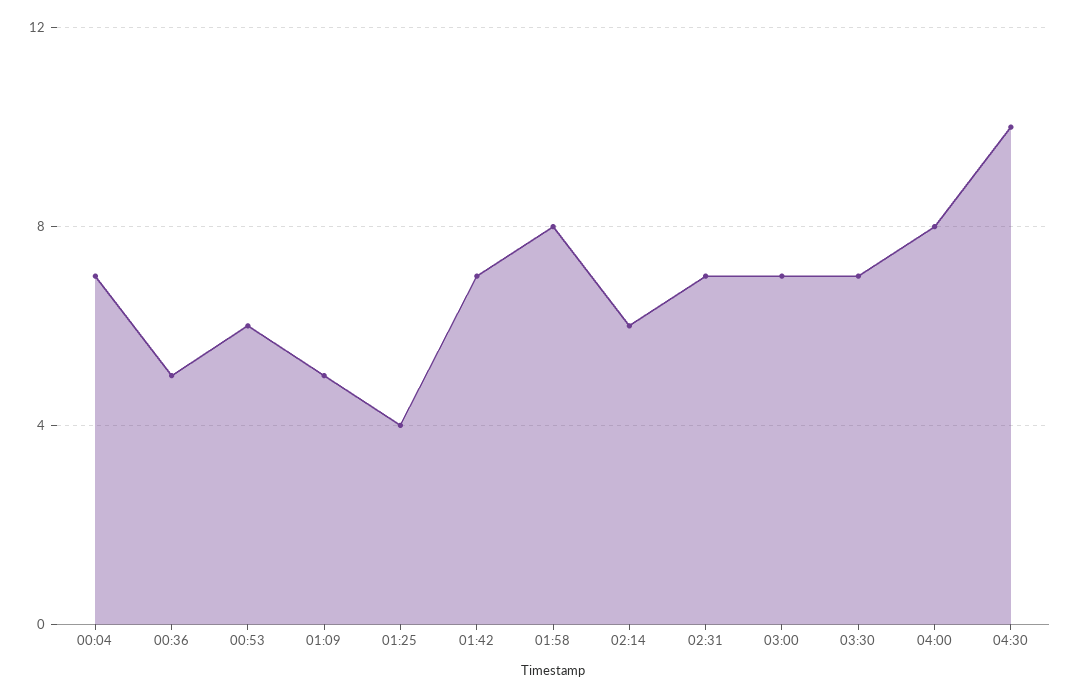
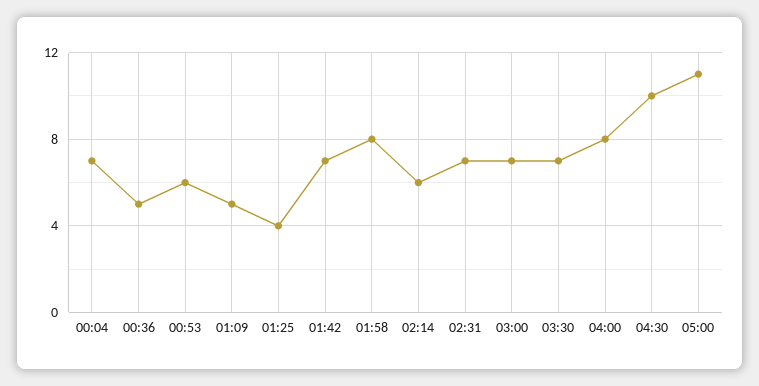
05:00: none -> 11

